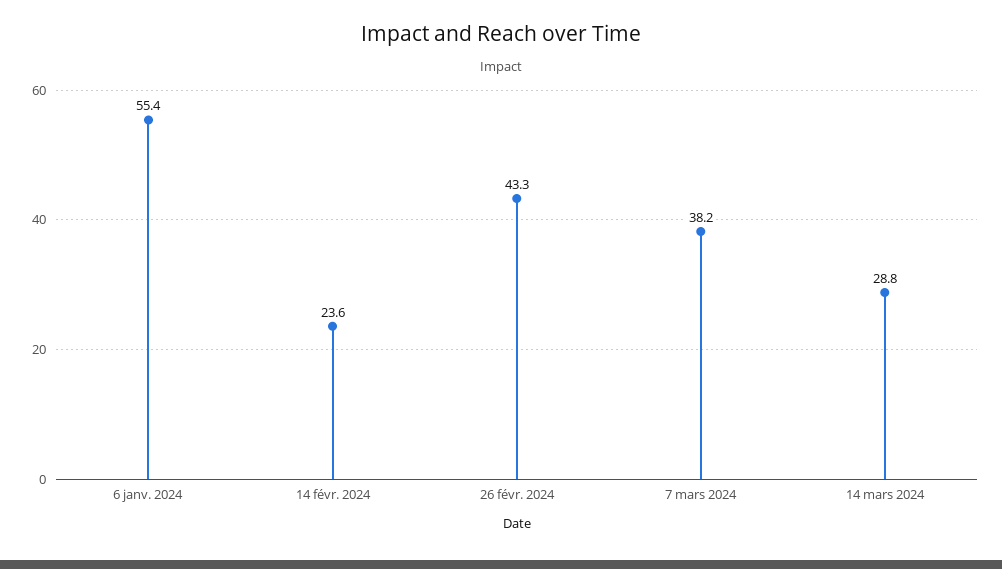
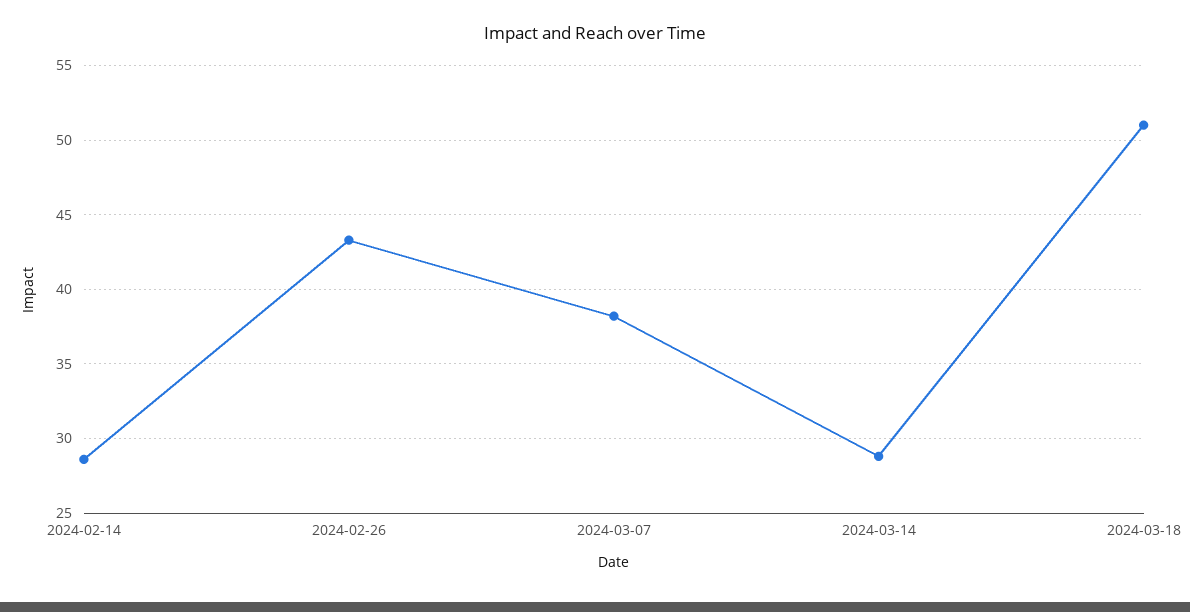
6 janv. 2024: 55.4 -> none
14 févr. 2024: 23.6 -> 28.5
2024-03-18: none -> 51

